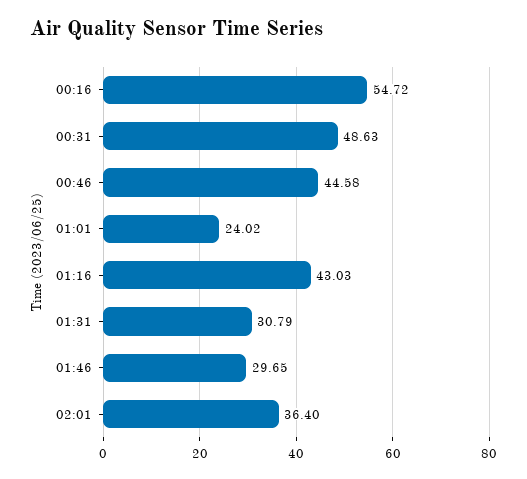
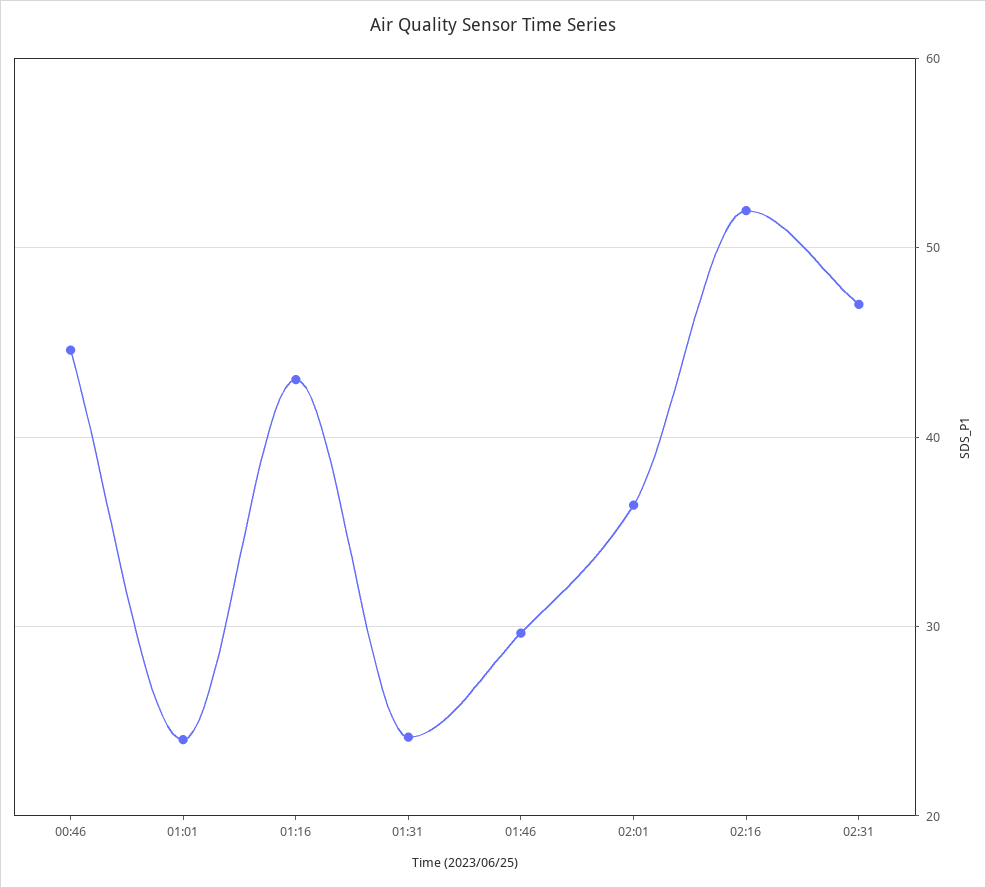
00:16: 54.72 -> none
00:31: 48.63 -> none
01:31: 30.79 -> 24
02:16: none -> 52
02:31: none -> 47

